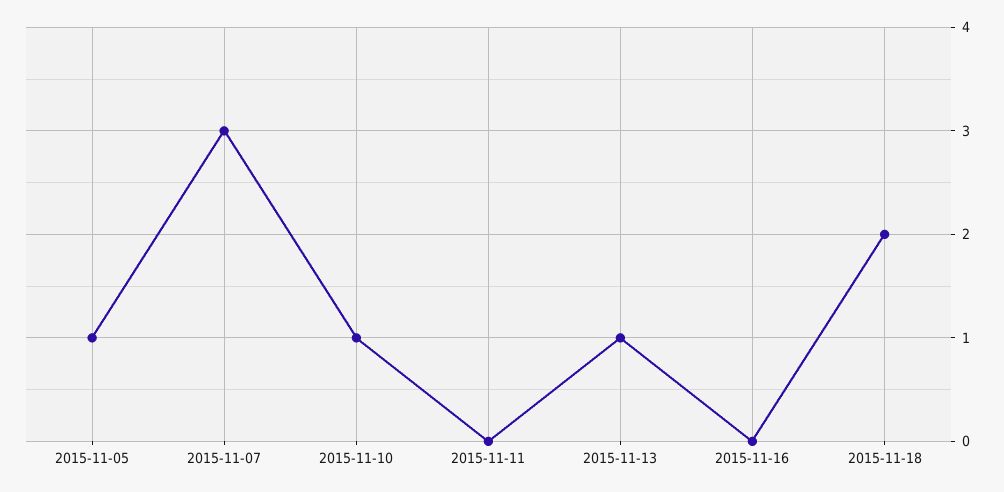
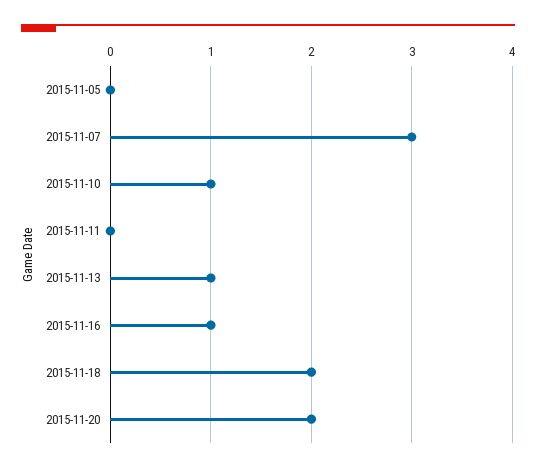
2015-11-05: 1 -> 0
2015-11-16: 0 -> 1
2015-11-20: none -> 2

